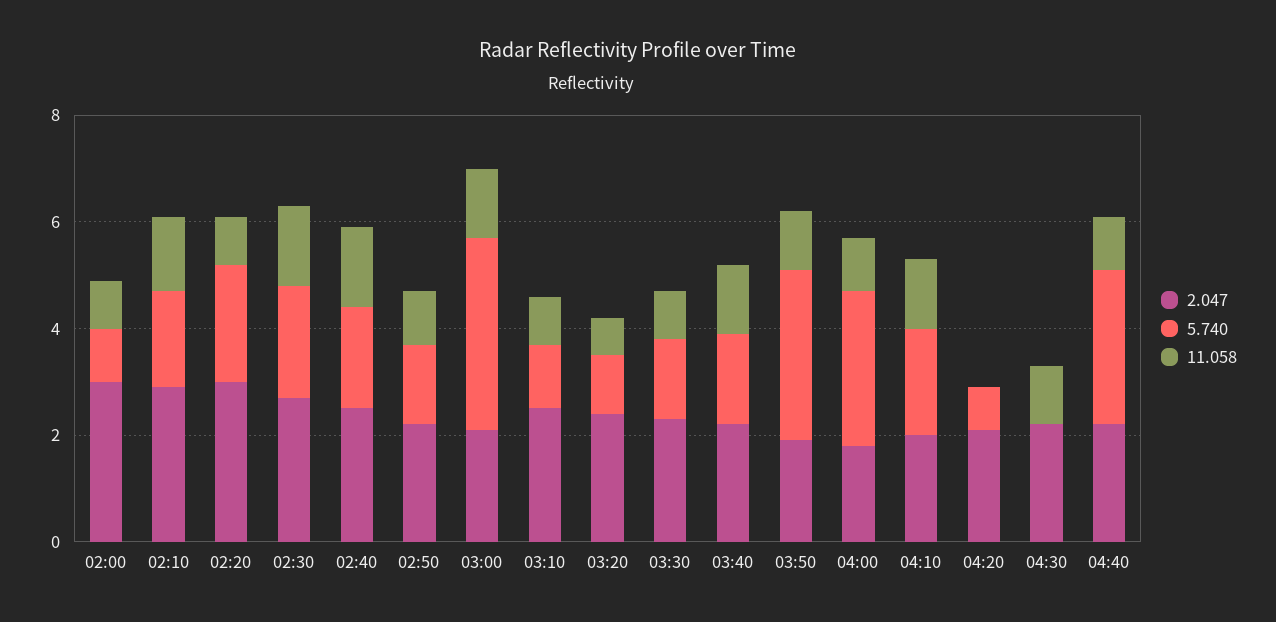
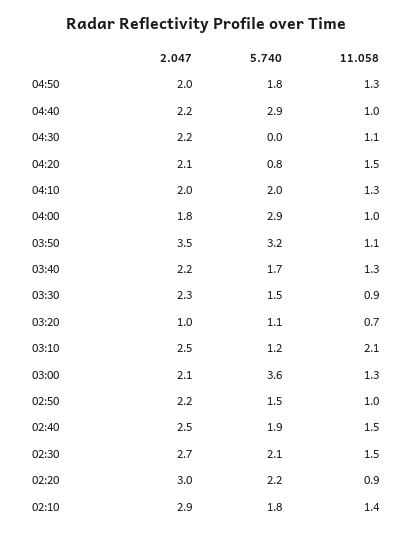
2.047, 02:00: 3 -> none
5.740, 02:00: 1 -> none
11.058, 02:00: 1 -> none
11.058, 03:10: 1 -> 2.1
2.047, 03:20: 2.5 -> 1
2.047, 03:50: 2 -> 3.5
11.058, 04:20: 0 -> 1.5
2.047, 04:50: none -> 2
5.740, 04:50: none -> 1.8
11.058, 04:50: none -> 1.3

